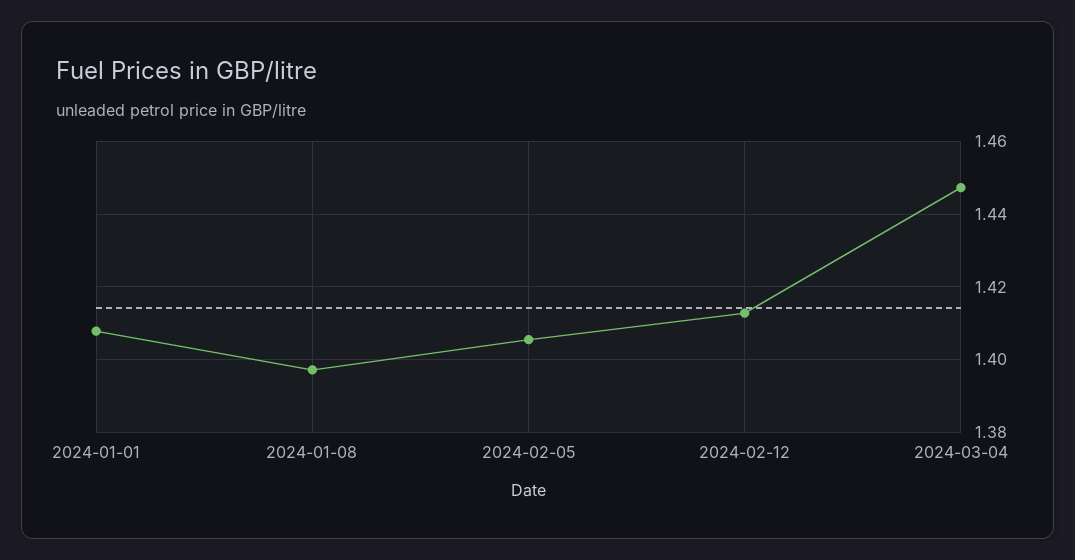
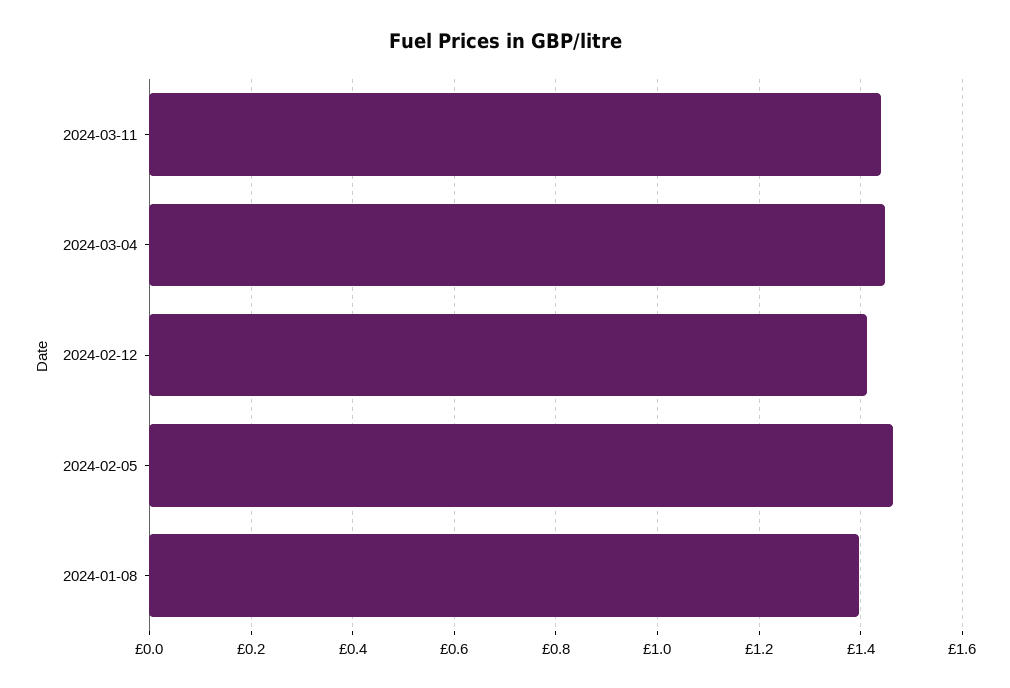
2024-01-01: 1.408 -> none
2024-02-05: 1.406 -> 1.46
2024-03-11: none -> 1.44

